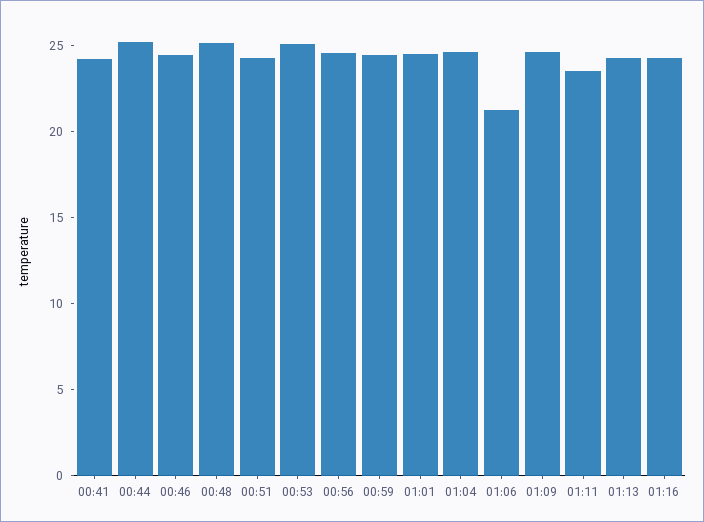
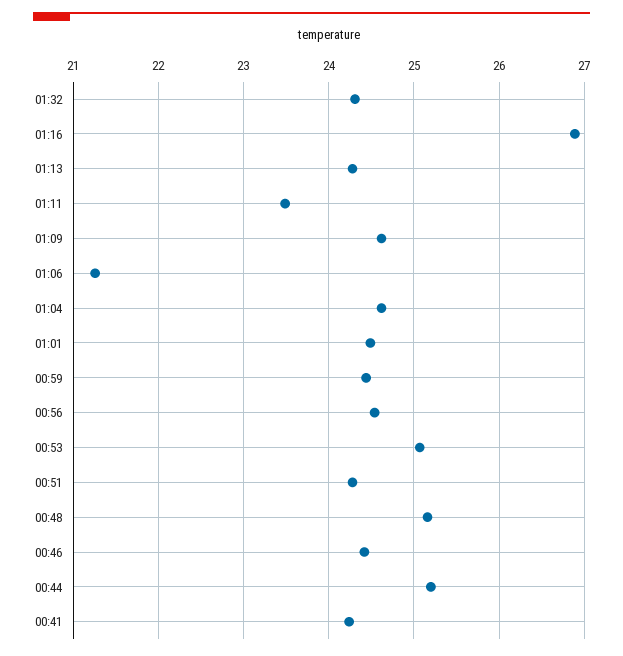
01:16: 24 -> 26.9
01:32: none -> 24.3

